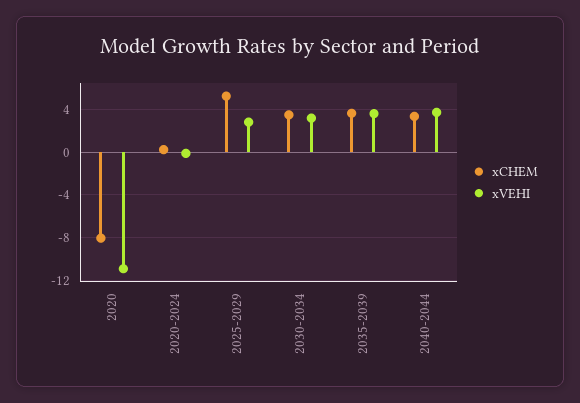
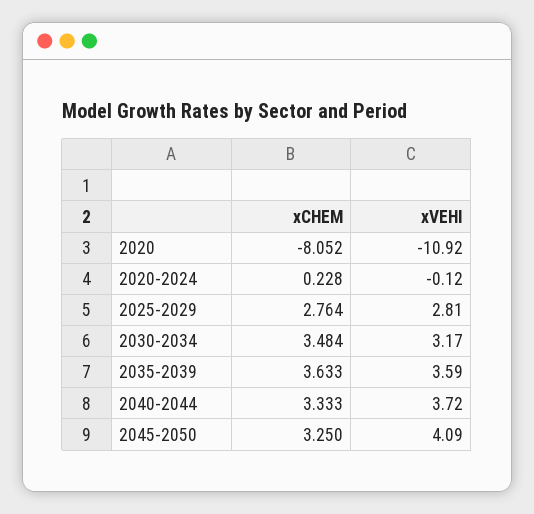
xCHEM, 2025-2029: 5 -> 2.764
xCHEM, 2045-2050: none -> 3.25
xVEHI, 2045-2050: none -> 4.09

